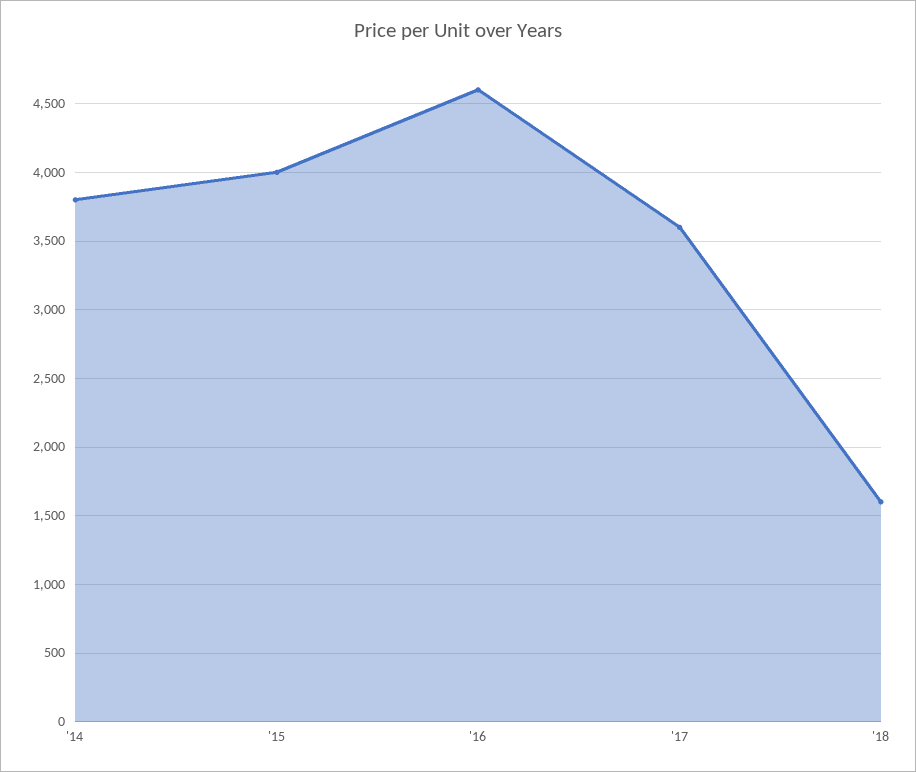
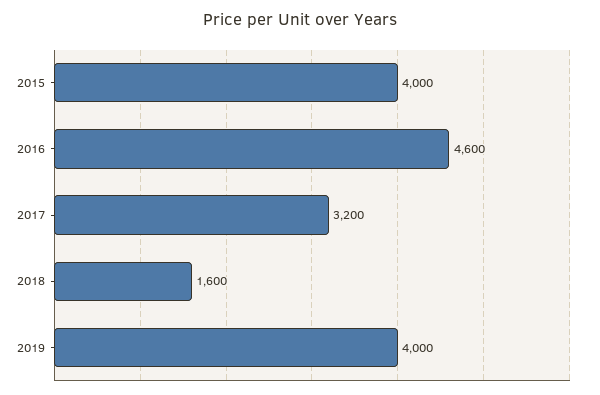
'14: 3800 -> none
'17: 3600 -> 3200
2019: none -> 4000

